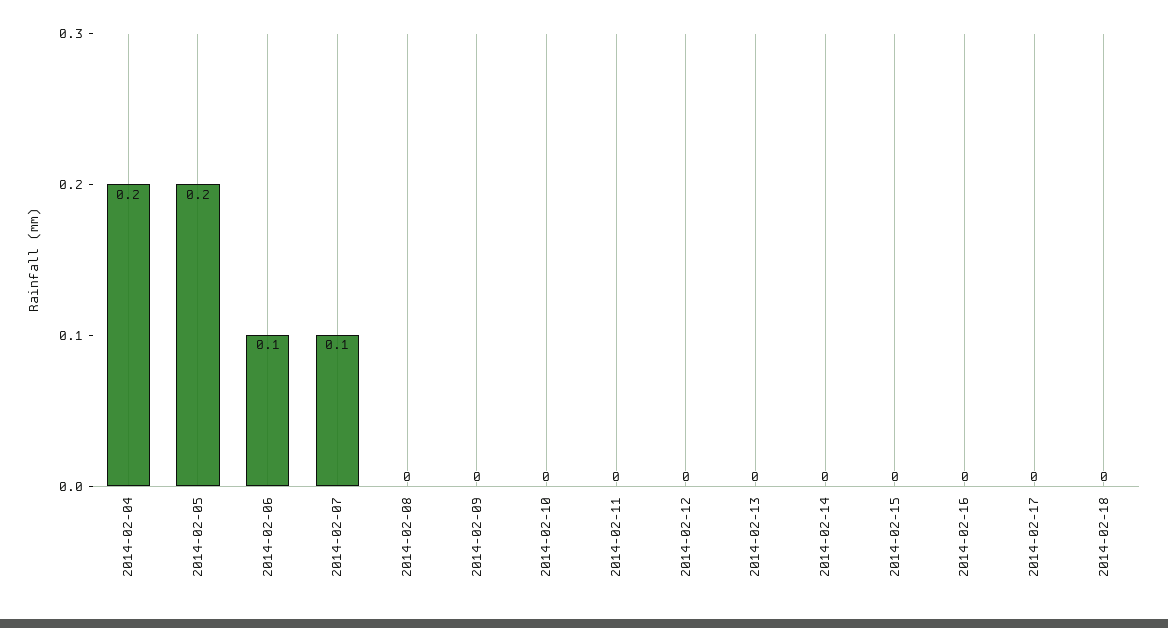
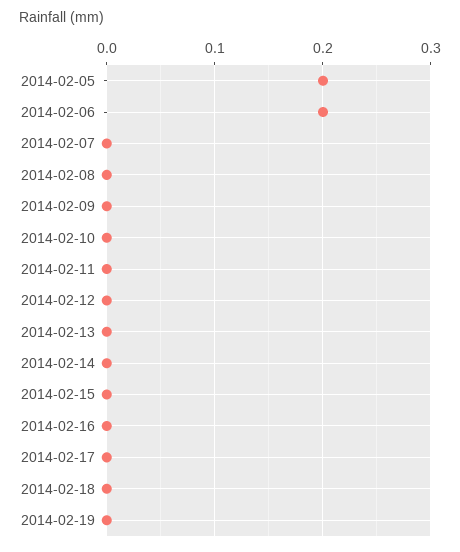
2014-02-04: 0.2 -> none
2014-02-06: 0.1 -> 0.2
2014-02-07: 0.1 -> 0
2014-02-19: none -> 0

